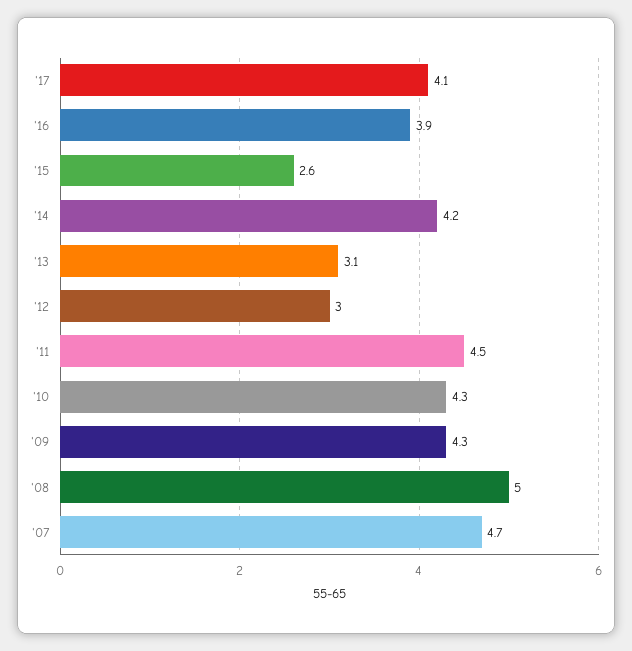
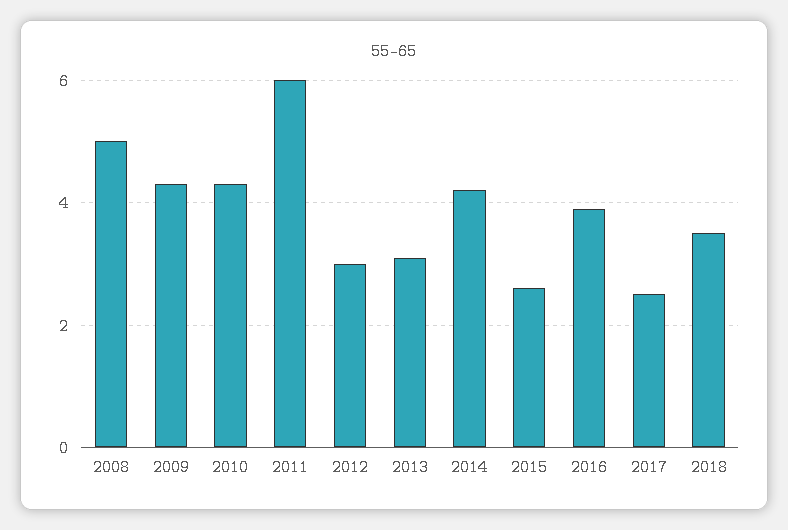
'17: 4.1 -> 2.5
'11: 4.5 -> 6
'07: 4.7 -> none
2018: none -> 3.5

